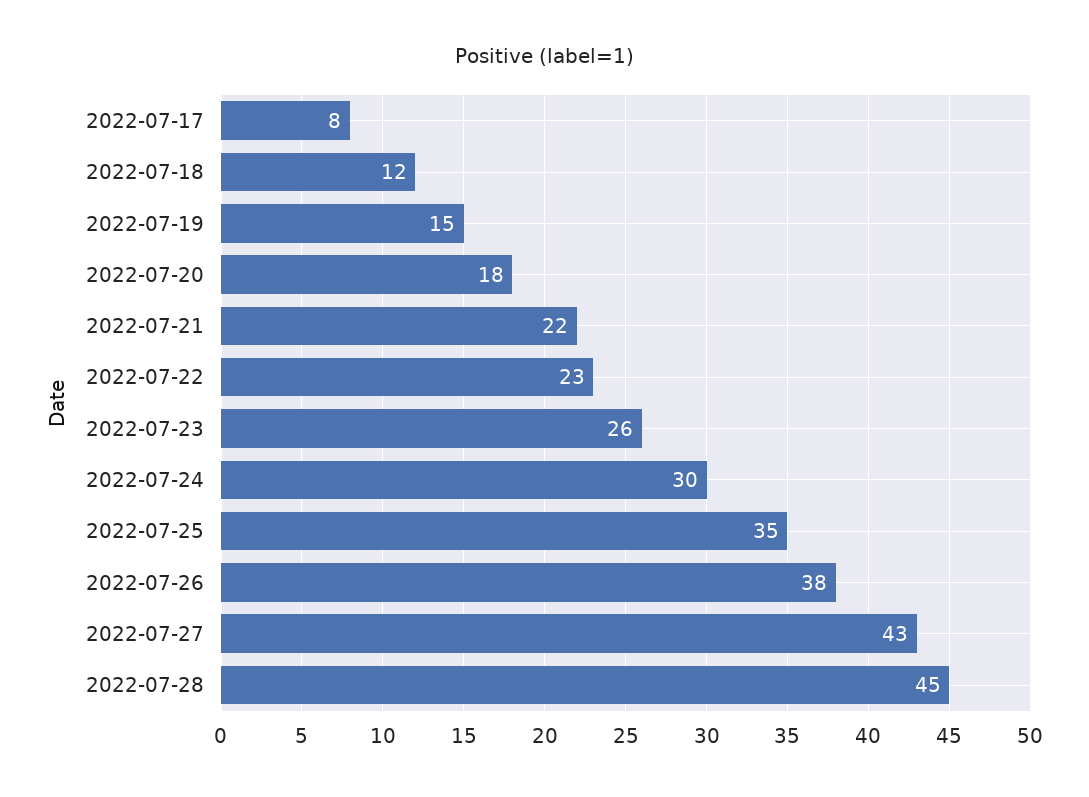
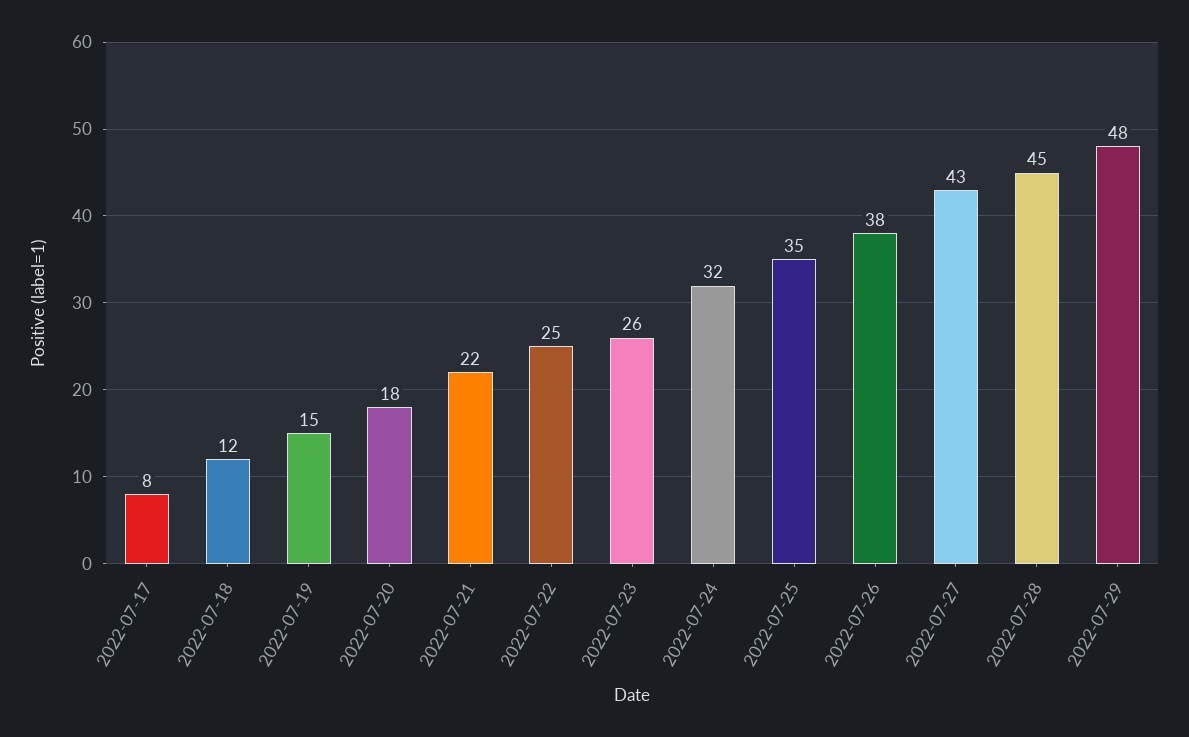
2022-07-22: 23 -> 25
2022-07-24: 30 -> 32
2022-07-29: none -> 48

